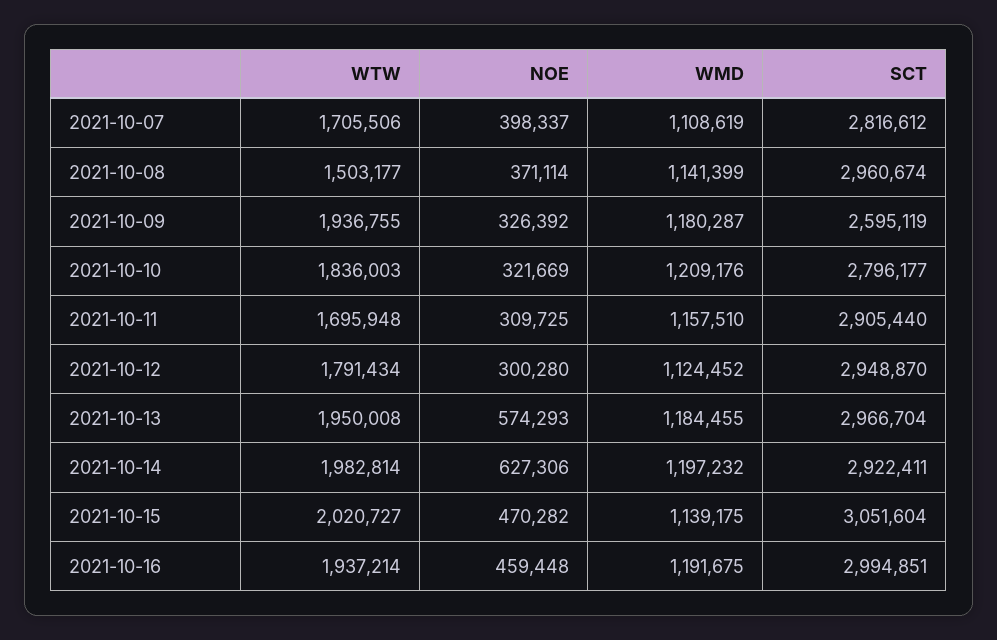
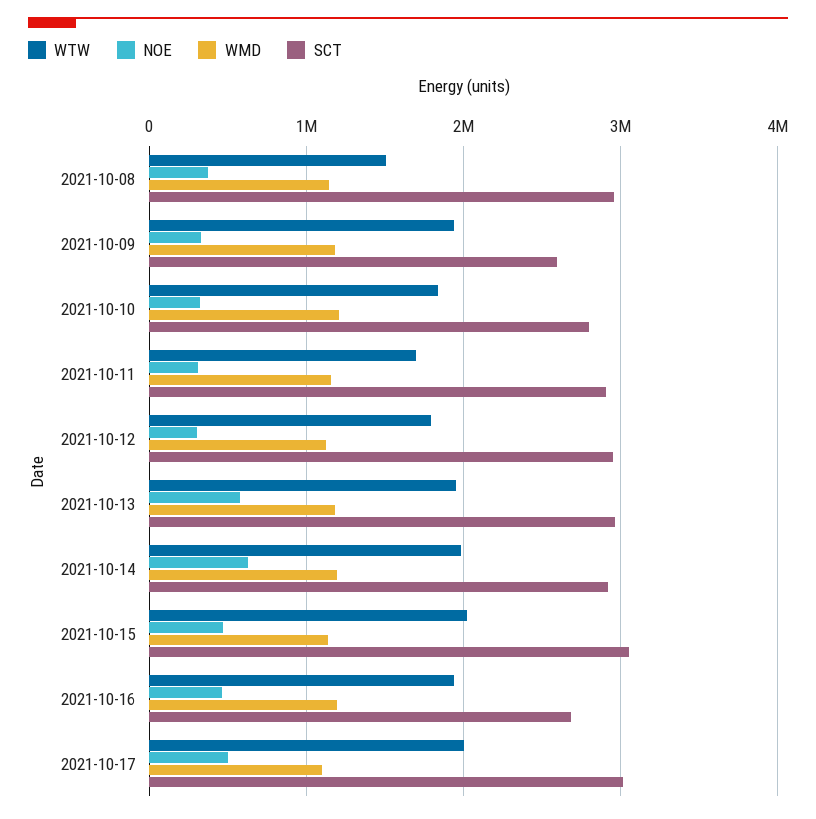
WTW, 2021-10-07: 1705506 -> none
NOE, 2021-10-07: 398337 -> none
WMD, 2021-10-07: 1108619 -> none
SCT, 2021-10-07: 2816612 -> none
SCT, 2021-10-16: 2994851 -> 2700000
WTW, 2021-10-17: none -> 2000000
NOE, 2021-10-17: none -> 500000
WMD, 2021-10-17: none -> 1100000
SCT, 2021-10-17: none -> 3000000

